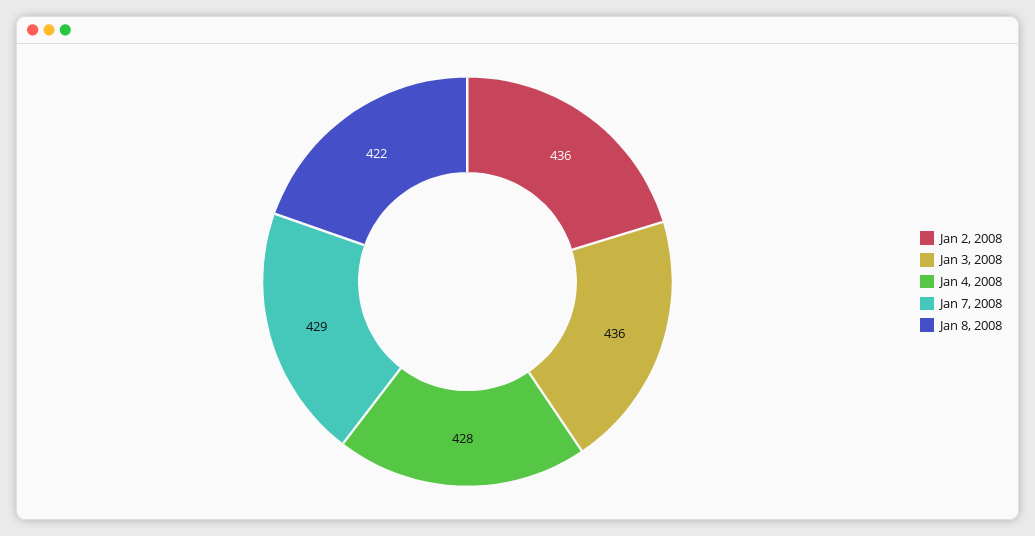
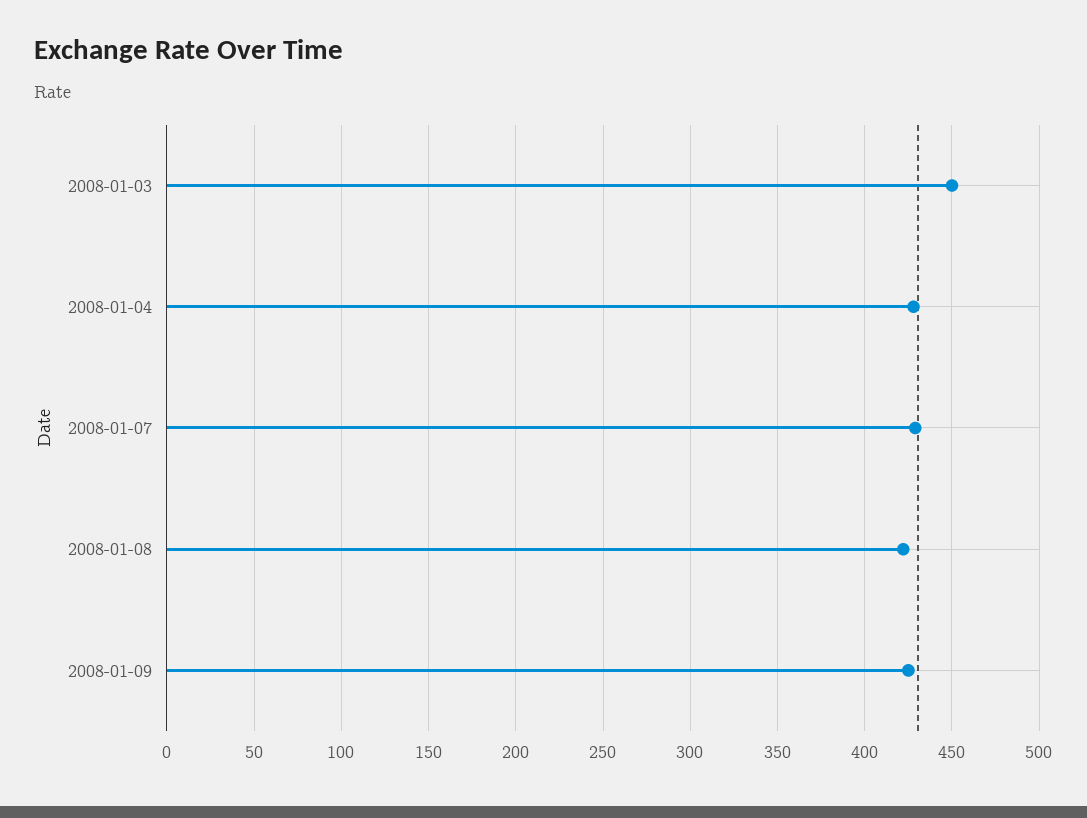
Jan 2, 2008: 436 -> none
Jan 3, 2008: 436 -> 450
2008-01-09: none -> 425

